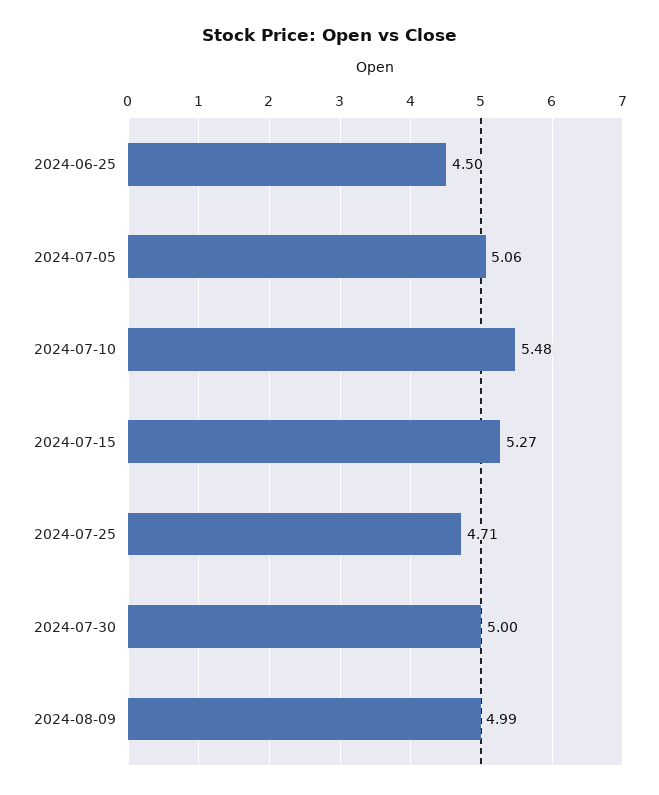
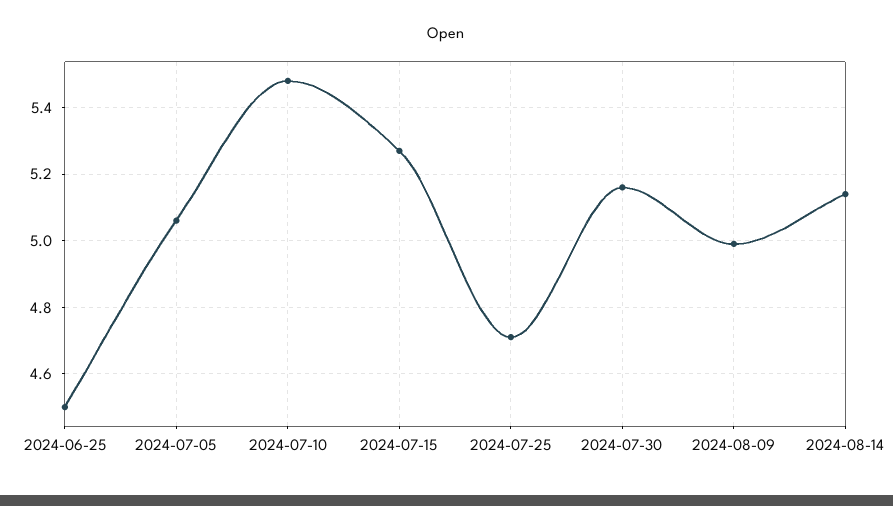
2024-07-30: 5 -> 5.15
2024-08-14: none -> 5.15

